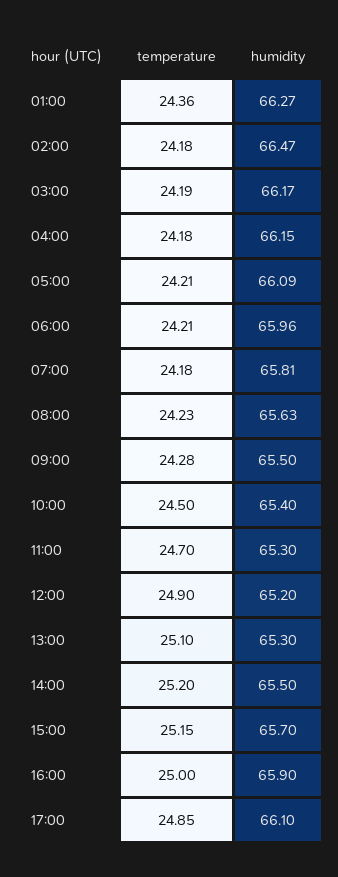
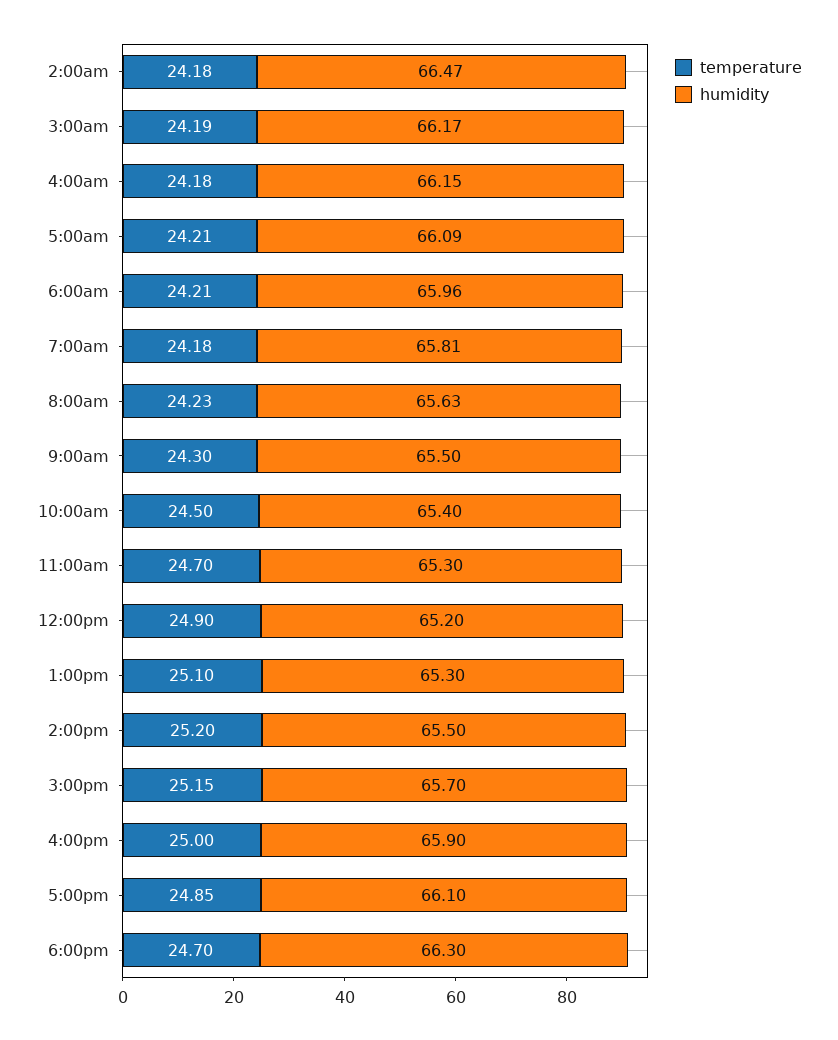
temperature, 01:00: 24.36 -> none
humidity, 01:00: 66.27 -> none
temperature, 09:00: 24.28 -> 24.3
temperature, 6:00pm: none -> 24.7
humidity, 6:00pm: none -> 66.3

